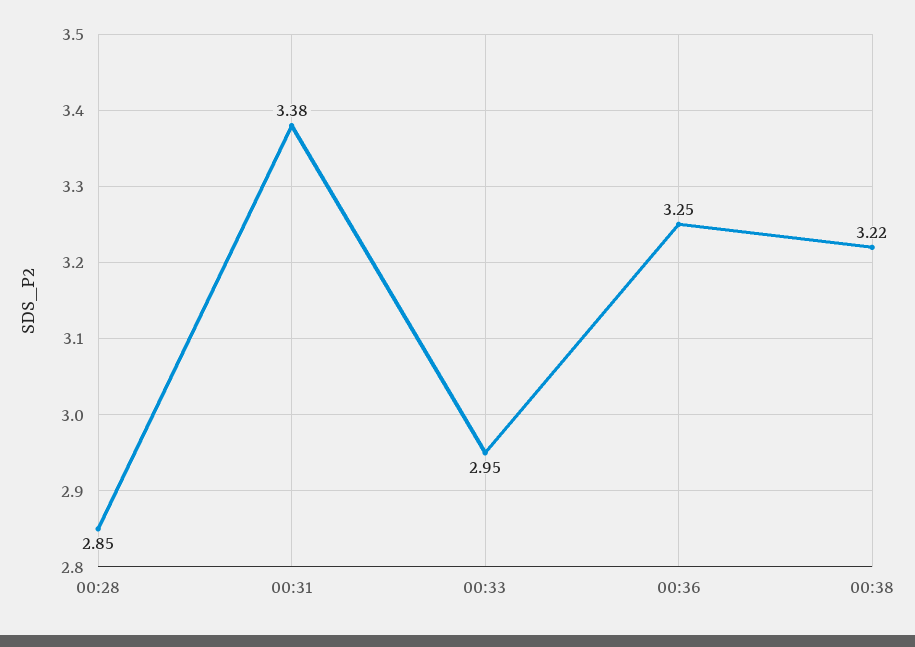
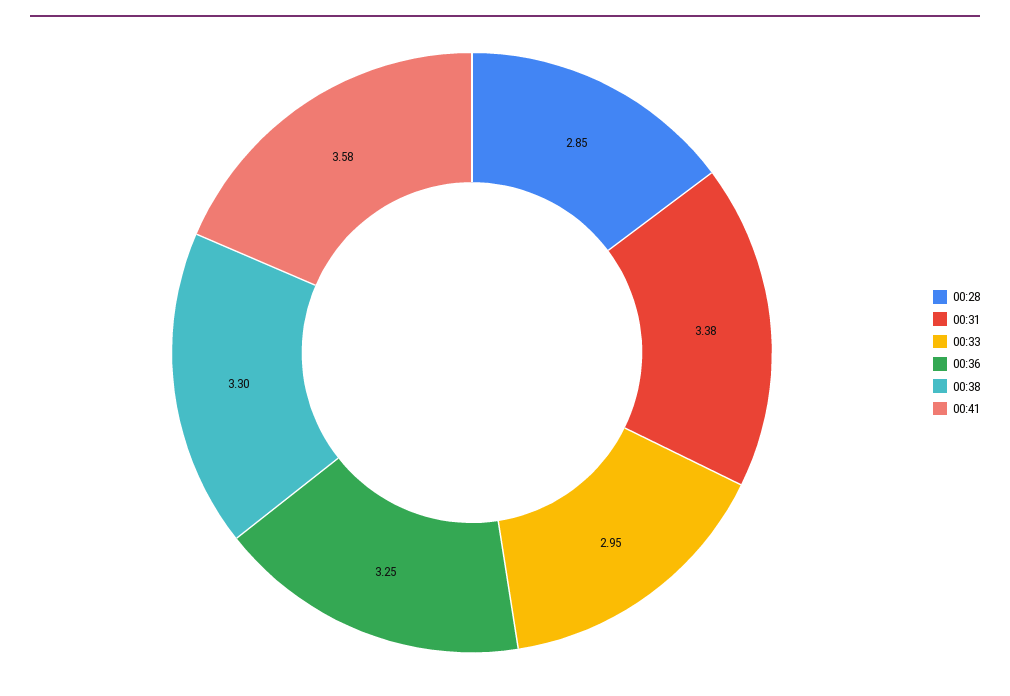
00:38: 3.22 -> 3.3
00:41: none -> 3.58

